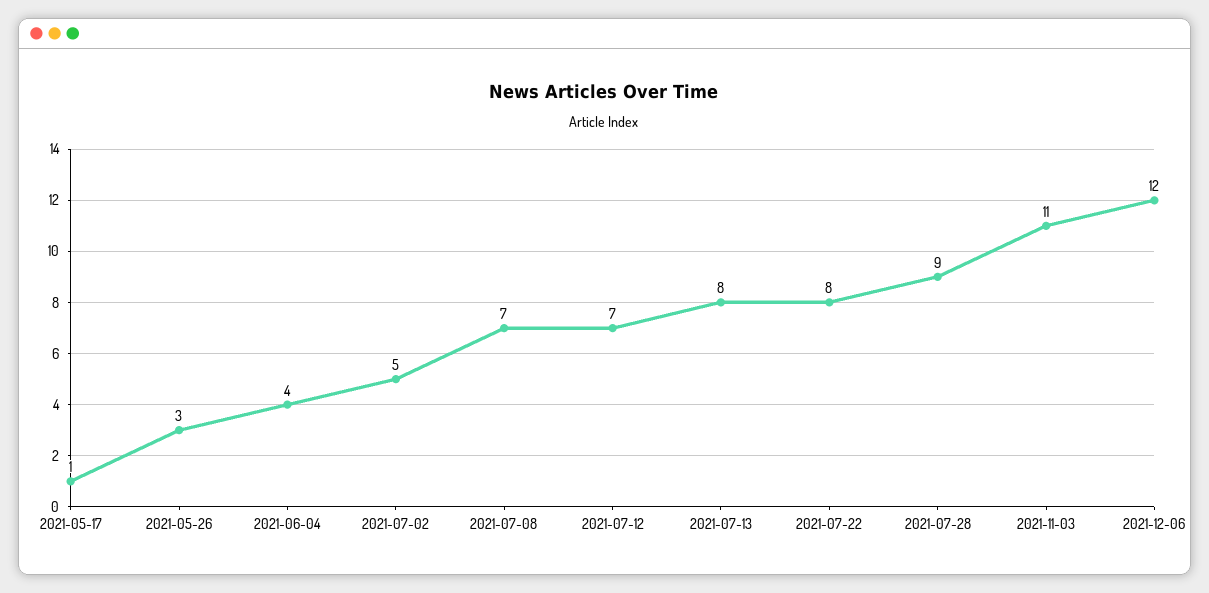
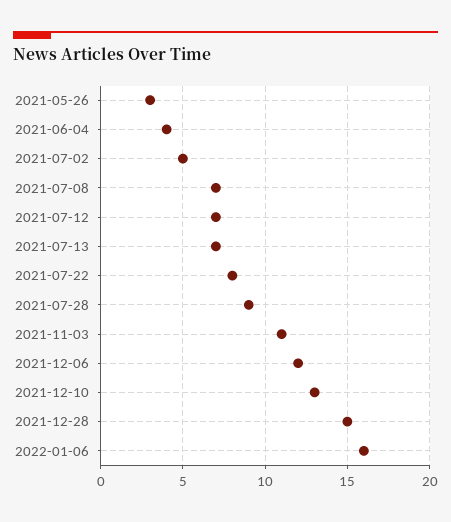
2021-05-17: 1 -> none
2021-07-13: 8 -> 7
2021-12-10: none -> 13
2021-12-28: none -> 15
2022-01-06: none -> 16

